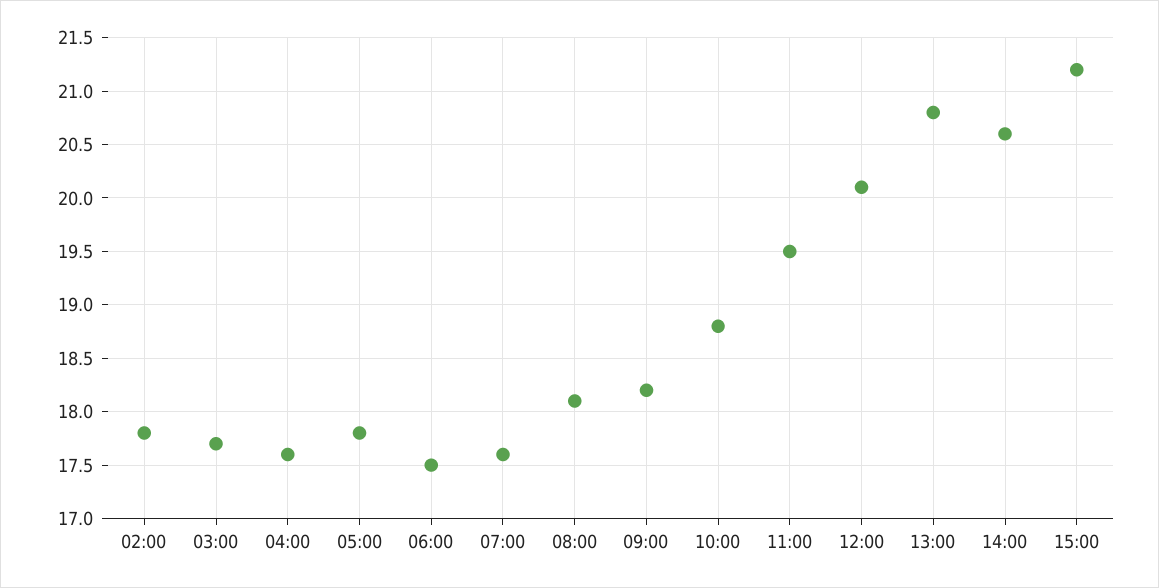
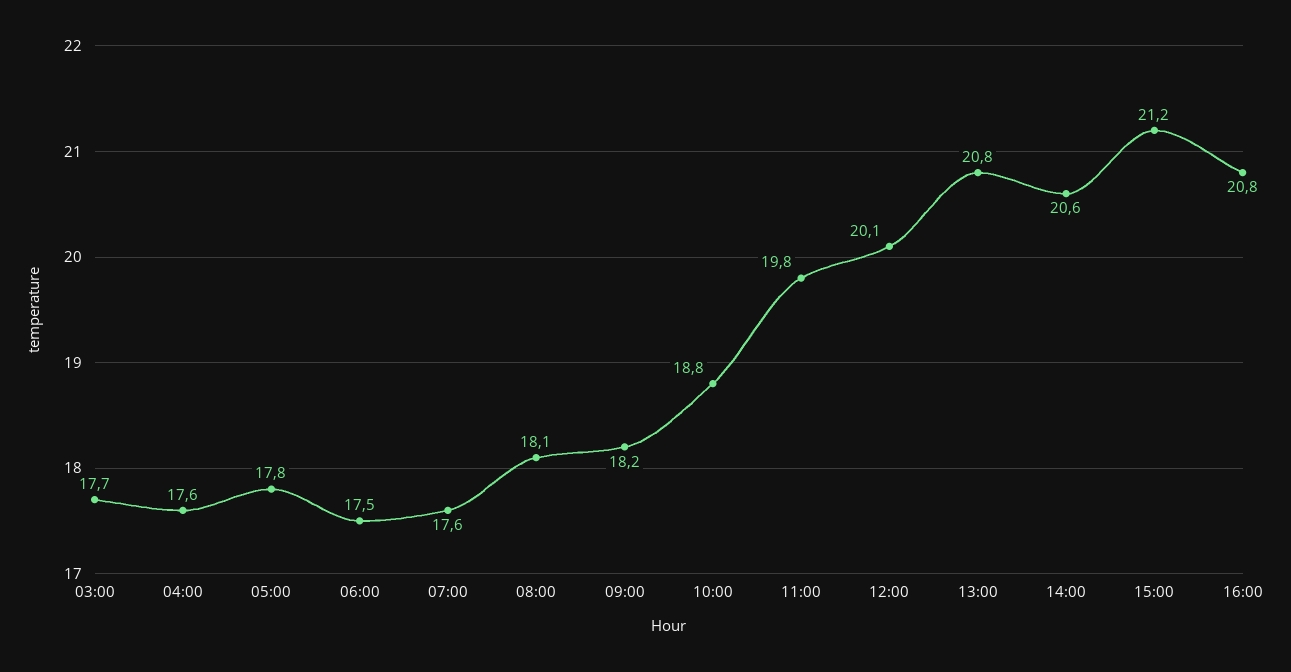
02:00: 17.8 -> none
11:00: 19.5 -> 19.8
16:00: none -> 20.8

